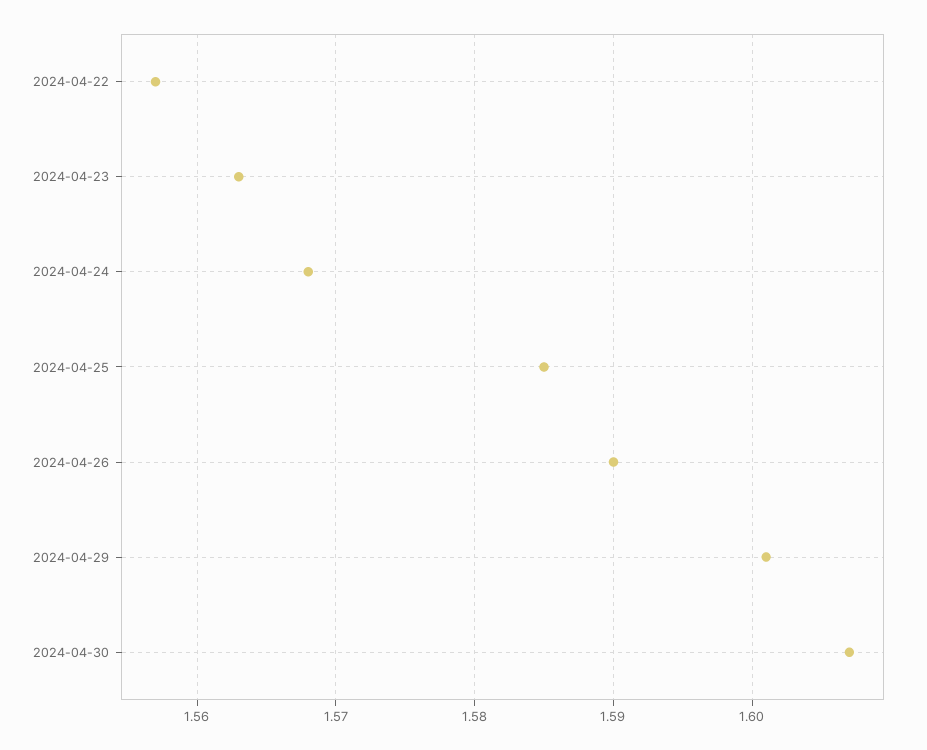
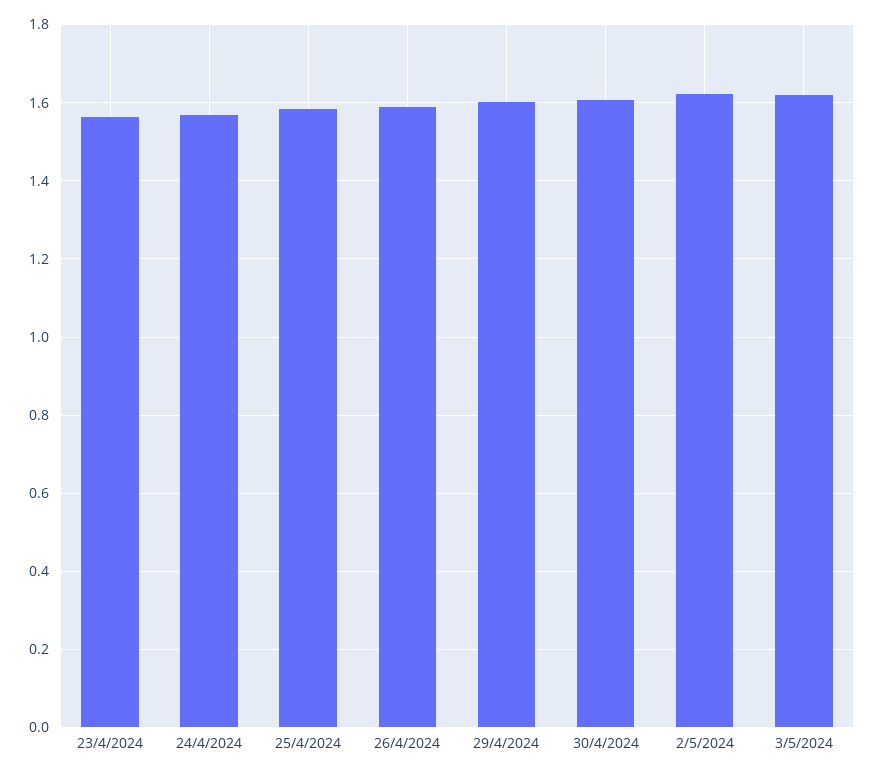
2024-04-22: 1.557 -> none
2/5/2024: none -> 1.62
3/5/2024: none -> 1.62

